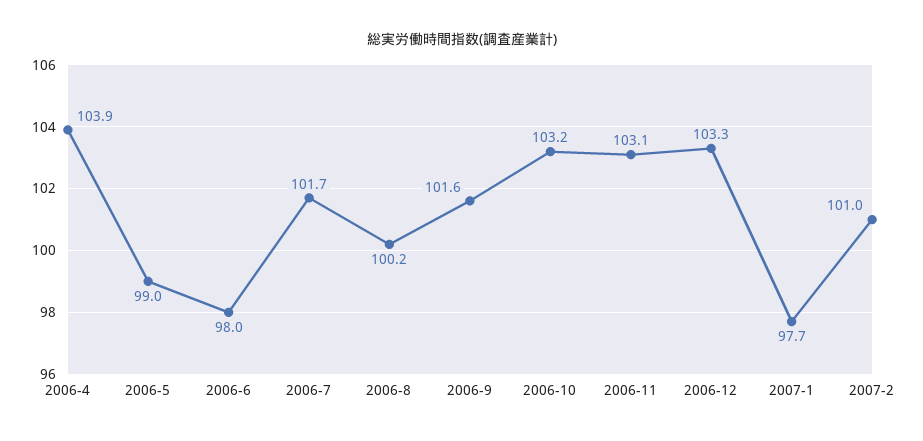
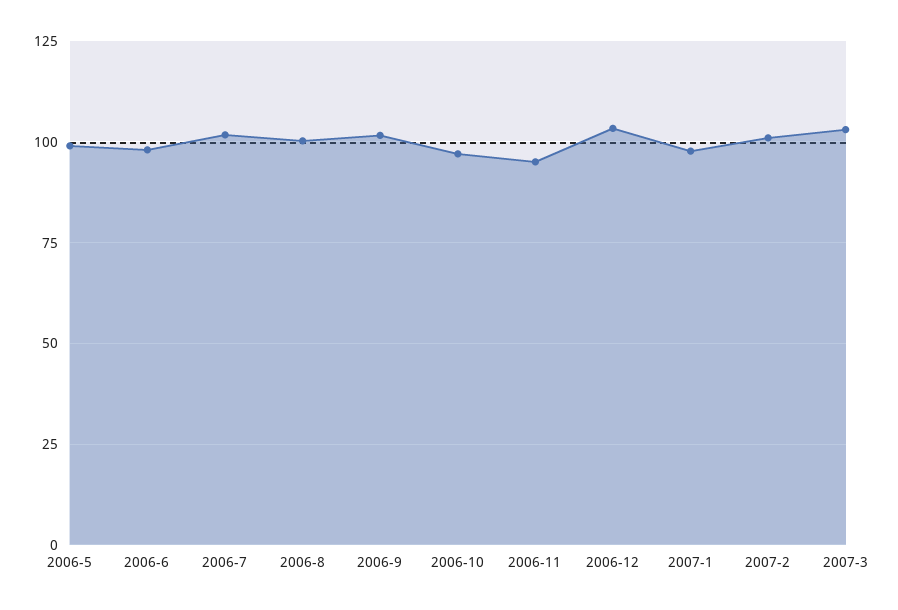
2006-4: 103.9 -> none
2006-10: 103.2 -> 97.5
2006-11: 103.1 -> 95
2007-3: none -> 102.5

